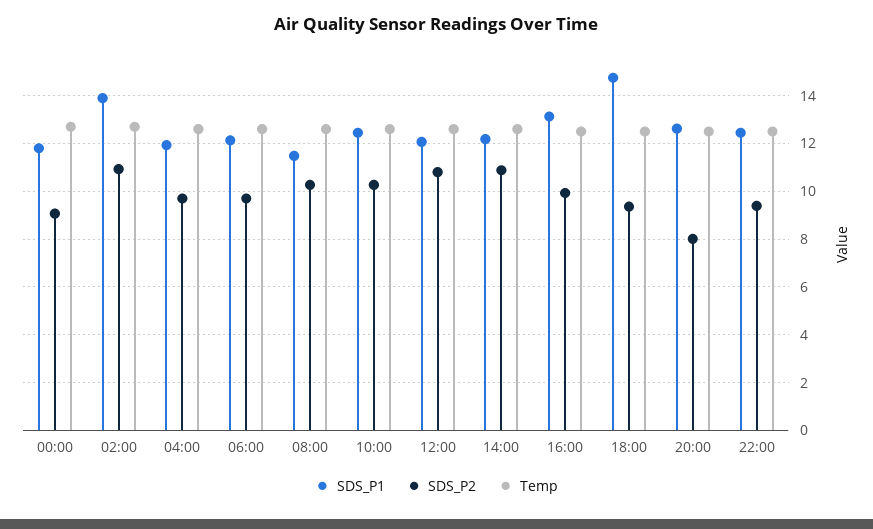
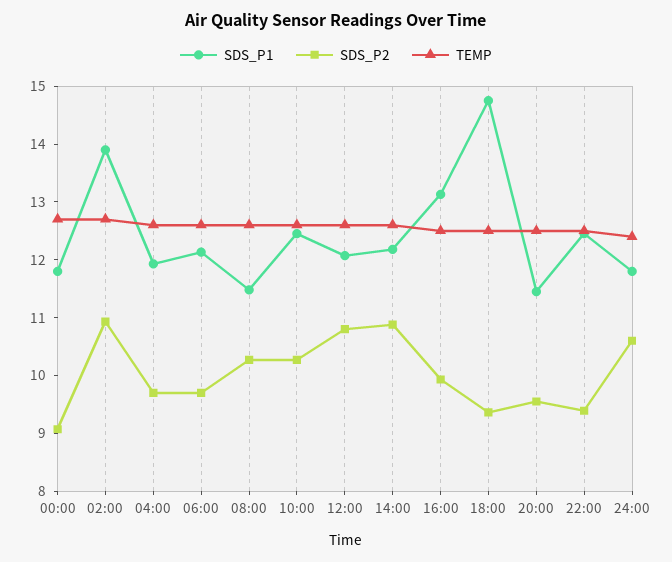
SDS_P1, 20:00: 12.5 -> 11.4
SDS_P2, 20:00: 8 -> 9.6
SDS_P1, 24:00: none -> 11.8
SDS_P2, 24:00: none -> 10.6
Temp, 24:00: none -> 12.4

